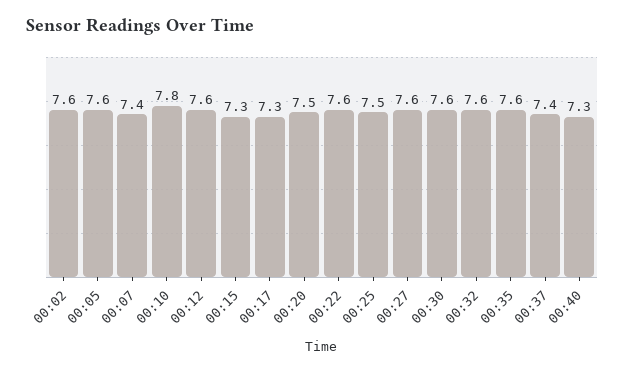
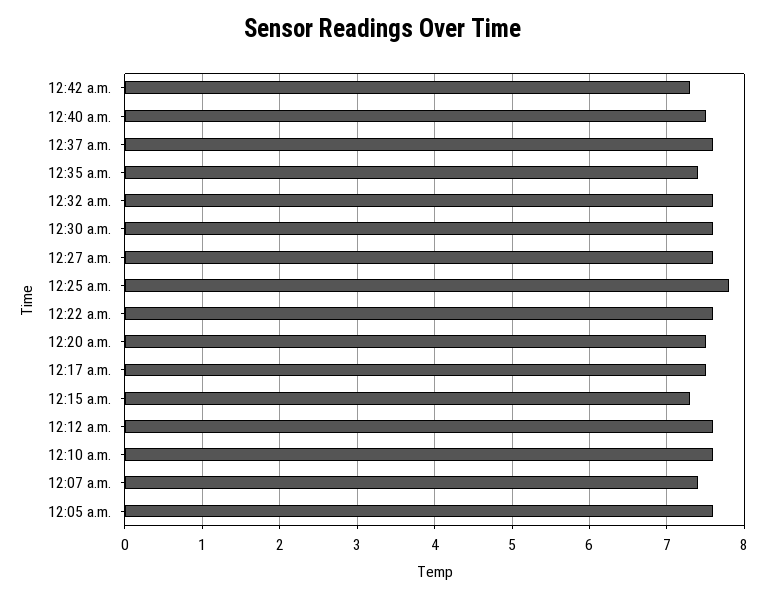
00:02: 7.6 -> none
00:10: 7.8 -> 7.6
00:17: 7.3 -> 7.5
00:25: 7.5 -> 7.8
00:35: 7.6 -> 7.4
00:37: 7.4 -> 7.6
00:40: 7.3 -> 7.5
12:42 a.m.: none -> 7.3

